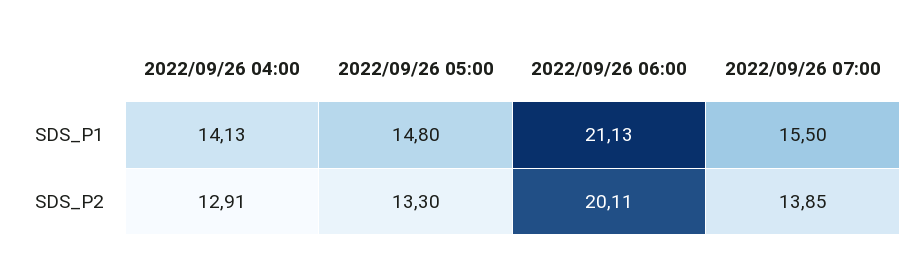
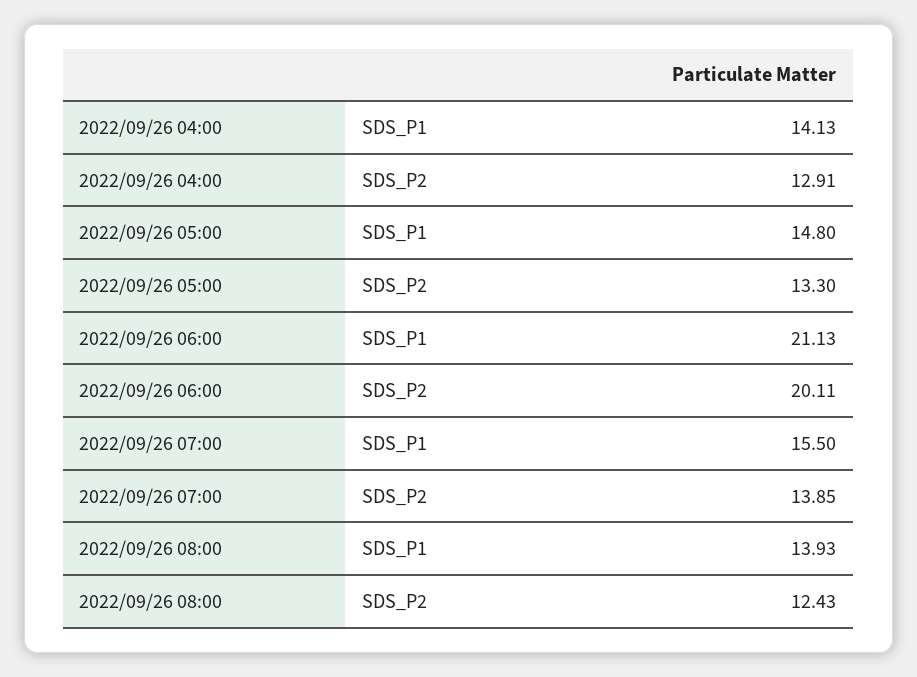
2022/09/26 08:00, SDS_P1: none -> 13.93
2022/09/26 08:00, SDS_P2: none -> 12.43

